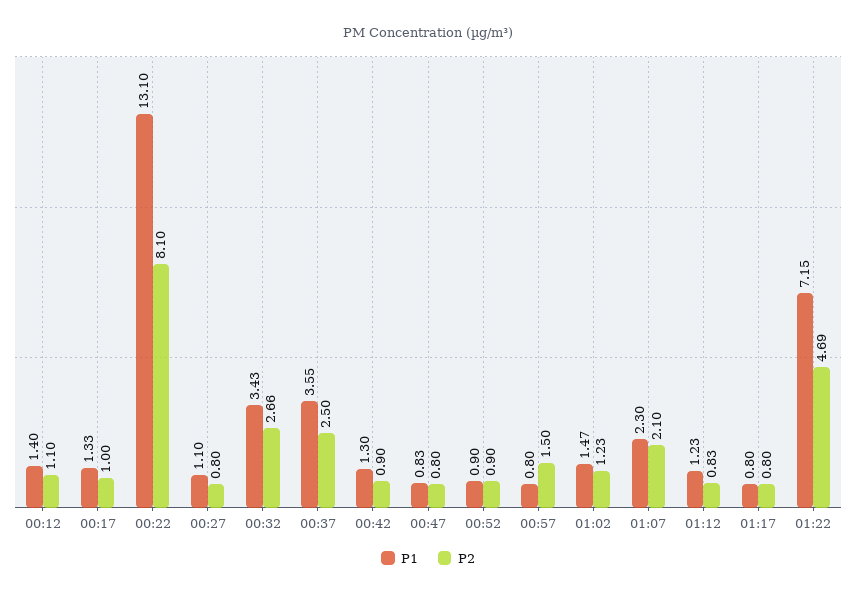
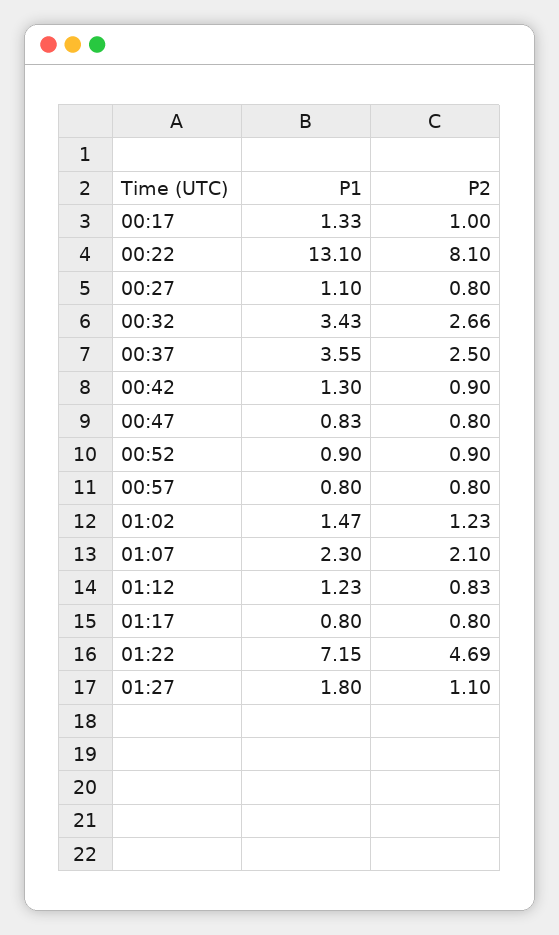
P1, 00:12: 1.4 -> none
P2, 00:12: 1.1 -> none
P2, 00:57: 1.5 -> 0.8
P1, 01:27: none -> 1.8
P2, 01:27: none -> 1.1

